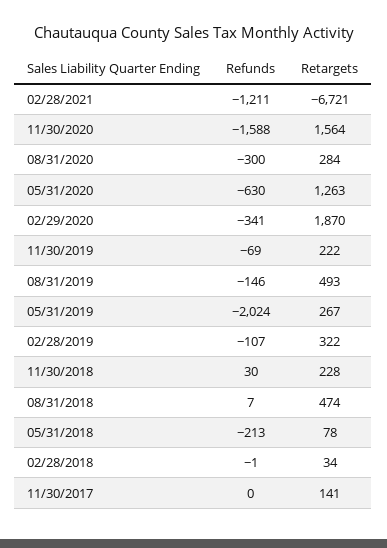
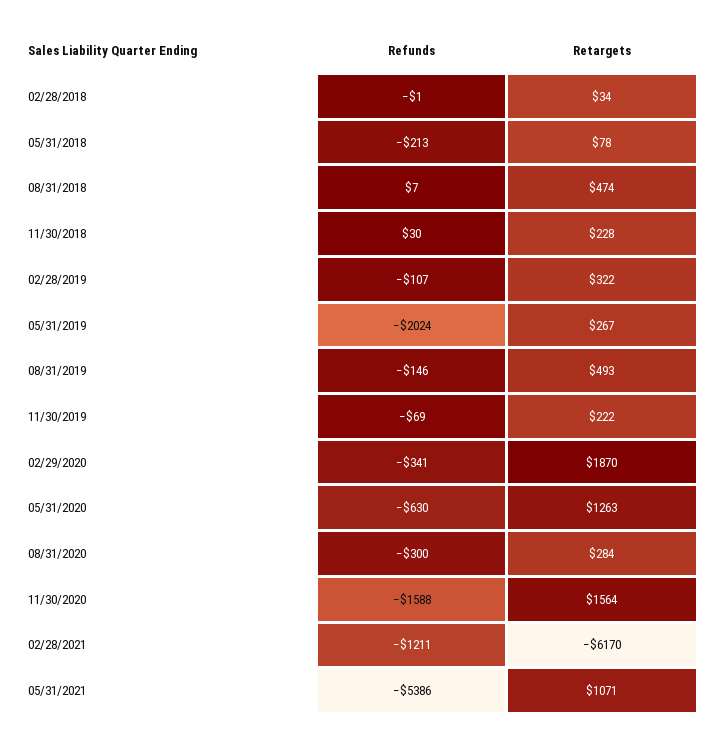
Retargets, 02/28/2021: -6721 -> -6170
Refunds, 11/30/2017: 0 -> none
Retargets, 11/30/2017: 141 -> none
Refunds, 05/31/2021: none -> -5386
Retargets, 05/31/2021: none -> 1071

